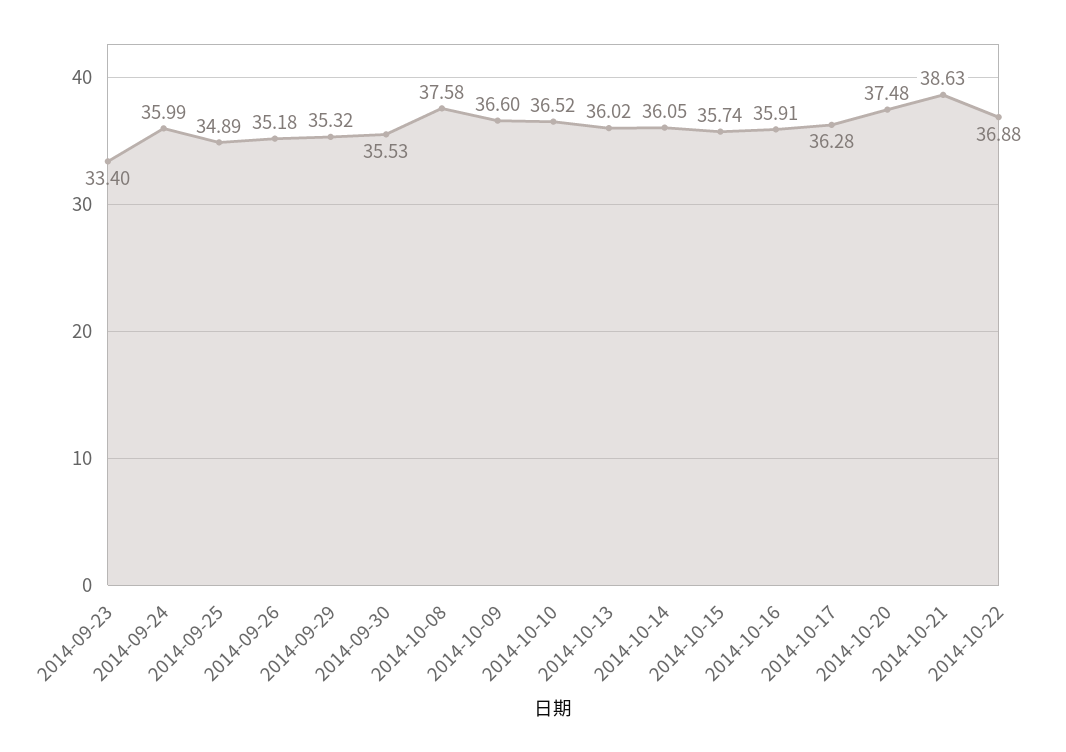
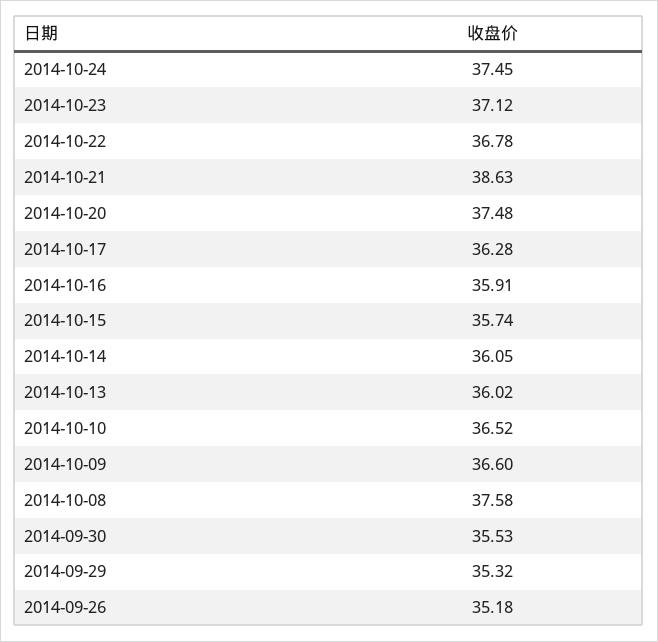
2014-09-23: 33.4 -> none
2014-09-24: 35.99 -> none
2014-09-25: 34.89 -> none
2014-10-22: 36.88 -> 36.78
2014-10-24: none -> 37.45
2014-10-23: none -> 37.12

